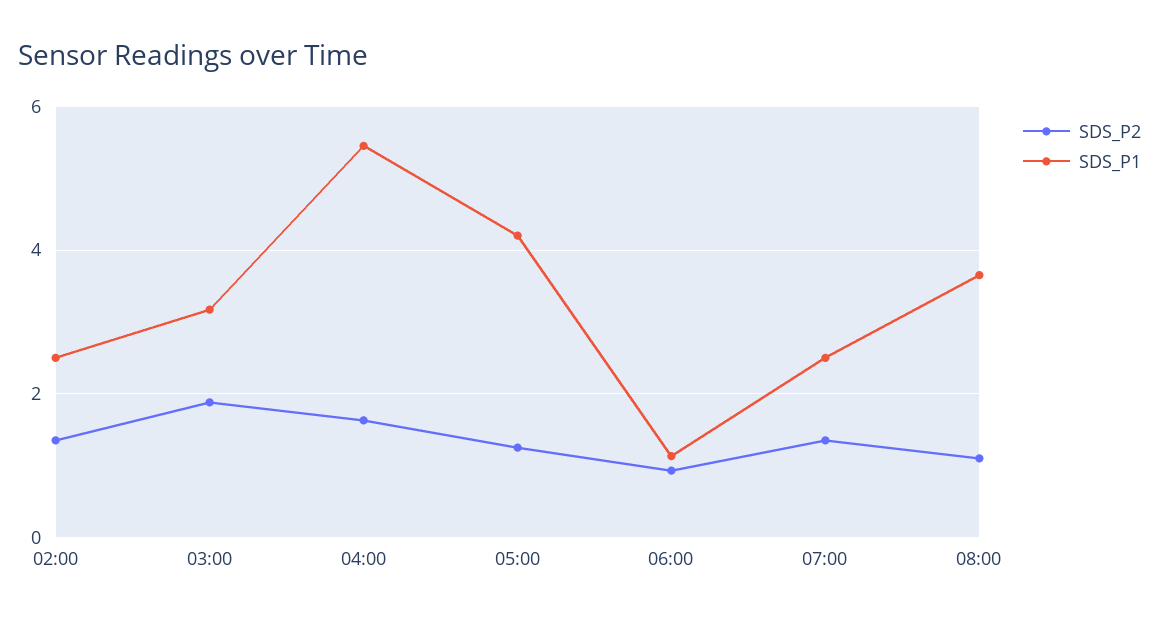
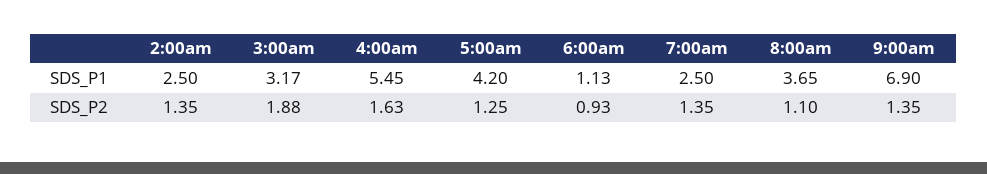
SDS_P1, 9:00am: none -> 6.9
SDS_P2, 9:00am: none -> 1.35

